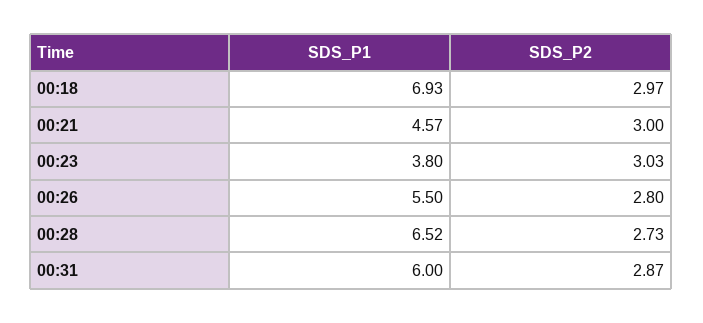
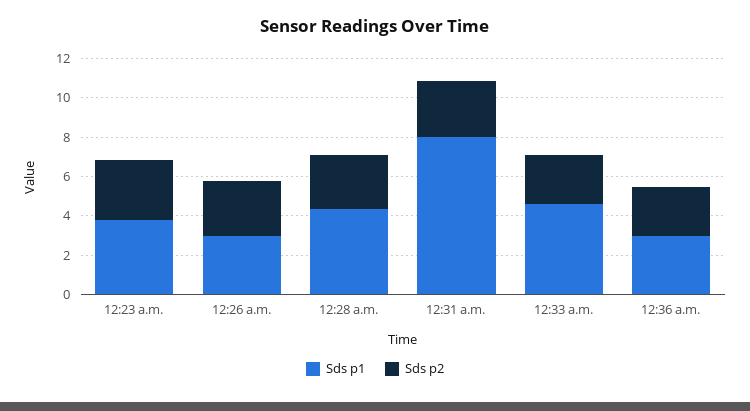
SDS_P1, 00:18: 6.93 -> none
SDS_P2, 00:18: 2.97 -> none
SDS_P1, 00:21: 4.57 -> none
SDS_P2, 00:21: 3 -> none
SDS_P1, 00:26: 5.5 -> 3
SDS_P1, 00:28: 6.52 -> 4.5
SDS_P1, 00:31: 6 -> 8
SDS_P1, 12:33 a.m.: none -> 4.5
SDS_P2, 12:33 a.m.: none -> 2.5
SDS_P1, 12:36 a.m.: none -> 3
SDS_P2, 12:36 a.m.: none -> 2.5

